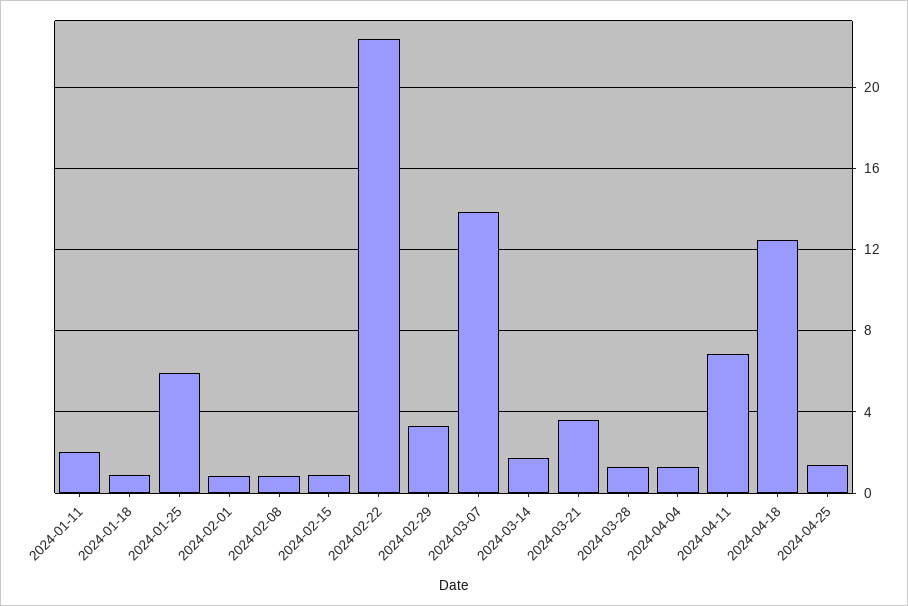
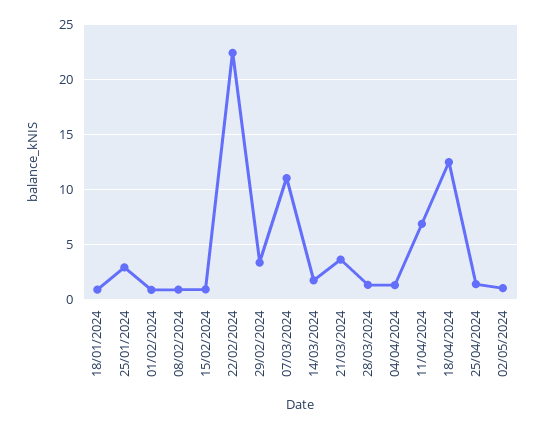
2024-01-11: 2 -> none
2024-01-25: 6 -> 3
2024-03-07: 14 -> 11
02/05/2024: none -> 1

